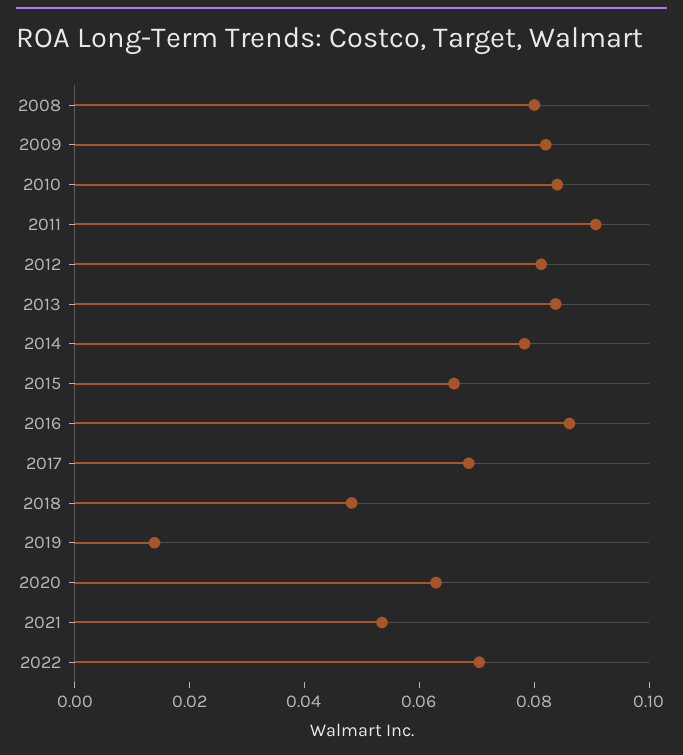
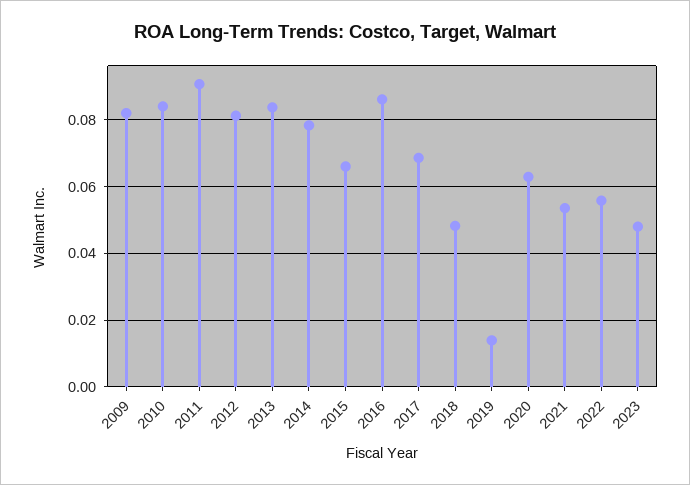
2008: 0.08 -> none
2022: 0.07 -> 0.056
2023: none -> 0.048

